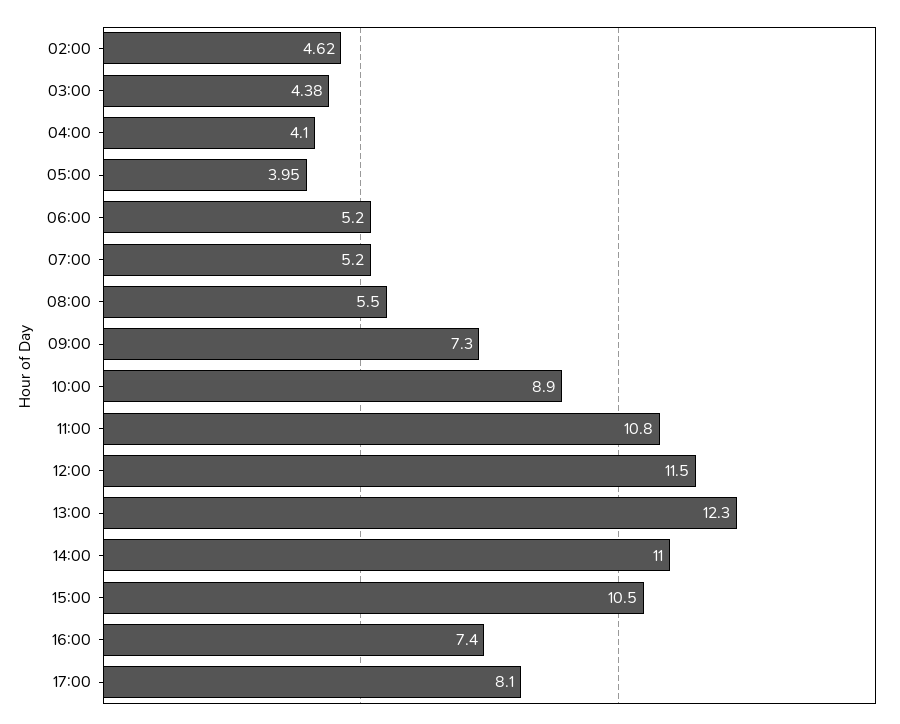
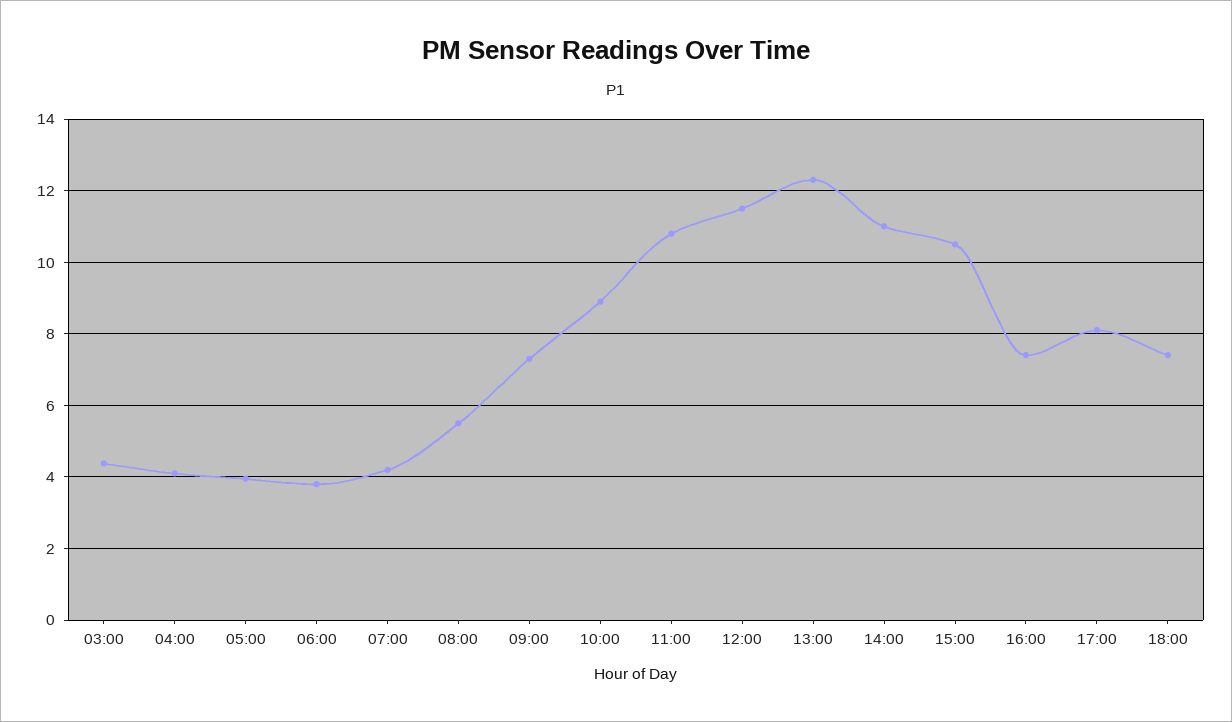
02:00: 4.62 -> none
06:00: 5.2 -> 3.8
07:00: 5.2 -> 4.2
18:00: none -> 7.4

